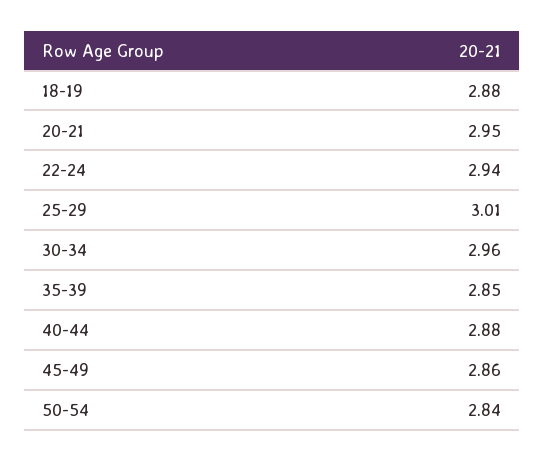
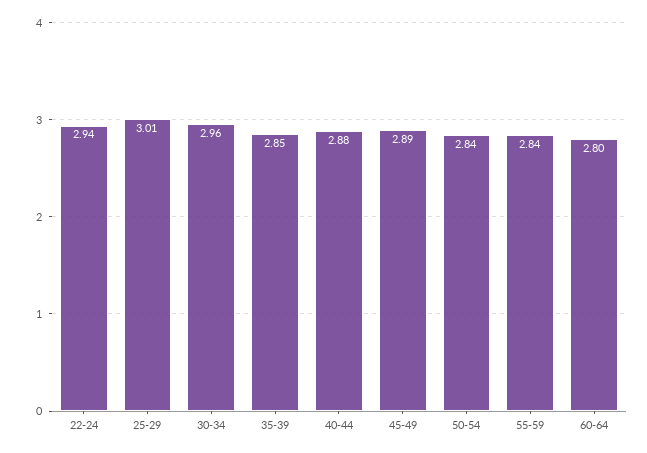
18-19: 2.88 -> none
20-21: 2.95 -> none
45-49: 2.86 -> 2.89
55-59: none -> 2.84
60-64: none -> 2.8

